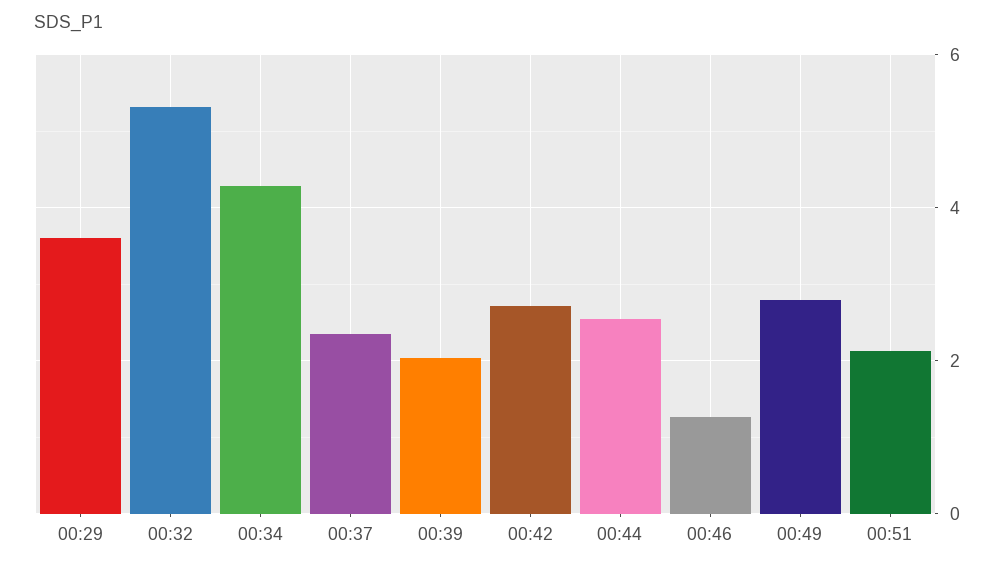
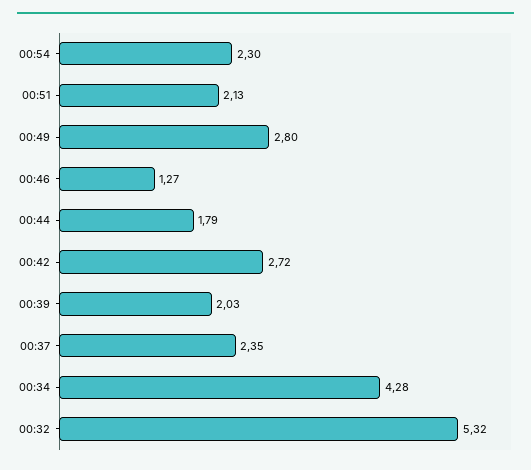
00:29: 3.6 -> none
00:44: 2.6 -> 1.79
00:54: none -> 2.3

